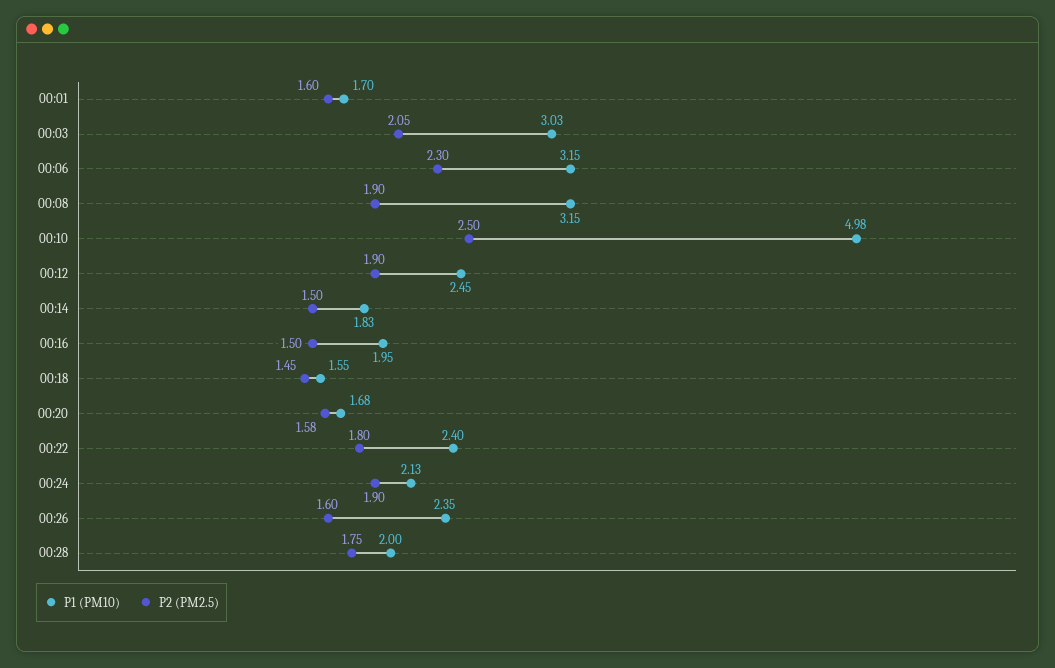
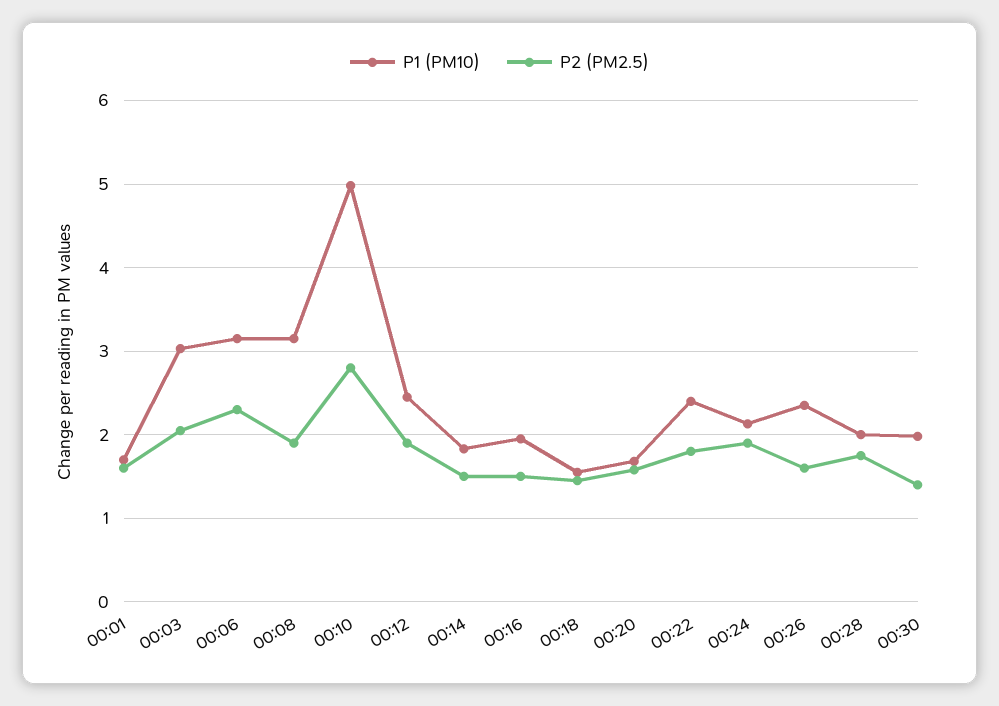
P2 (PM2.5), 00:10: 2.5 -> 2.8
P1 (PM10), 00:30: none -> 2
P2 (PM2.5), 00:30: none -> 1.4

